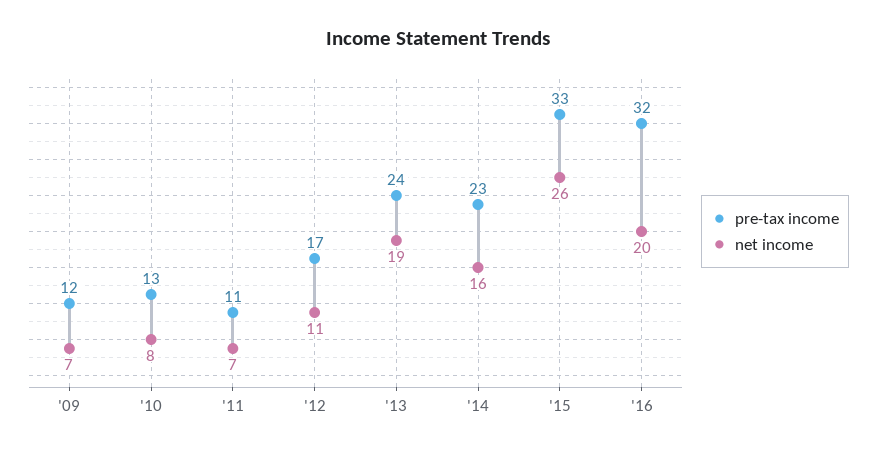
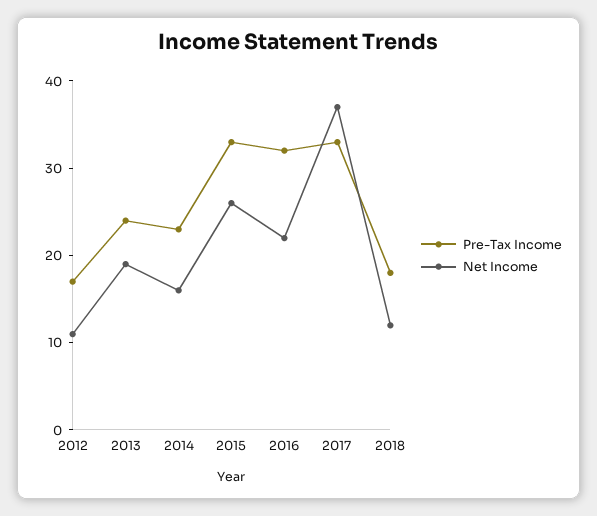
pre-tax income, '09: 12 -> none
net income, '09: 7 -> none
pre-tax income, '10: 13 -> none
net income, '10: 8 -> none
pre-tax income, '11: 11 -> none
net income, '11: 7 -> none
net income, '16: 20 -> 22
pre-tax income, 2017: none -> 33
net income, 2017: none -> 37
pre-tax income, 2018: none -> 18
net income, 2018: none -> 12

